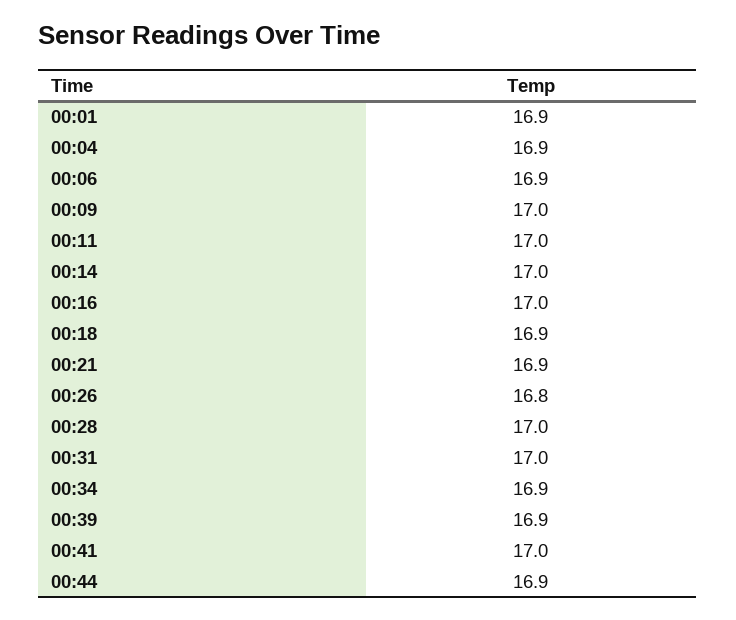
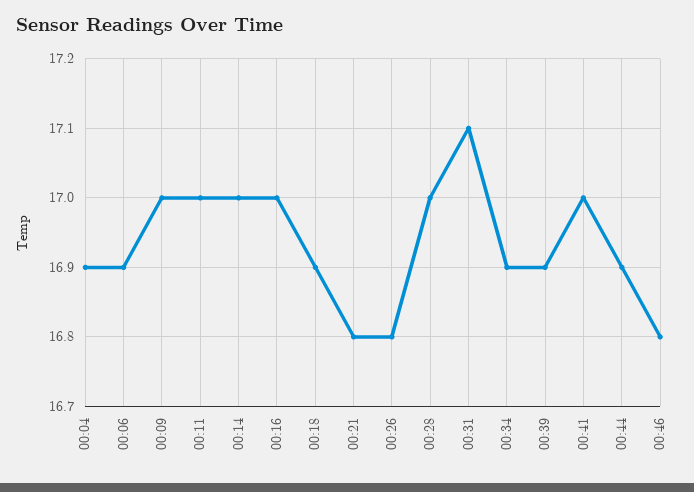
00:01: 16.9 -> none
00:21: 16.9 -> 16.8
00:31: 17 -> 17.1
00:46: none -> 16.8

